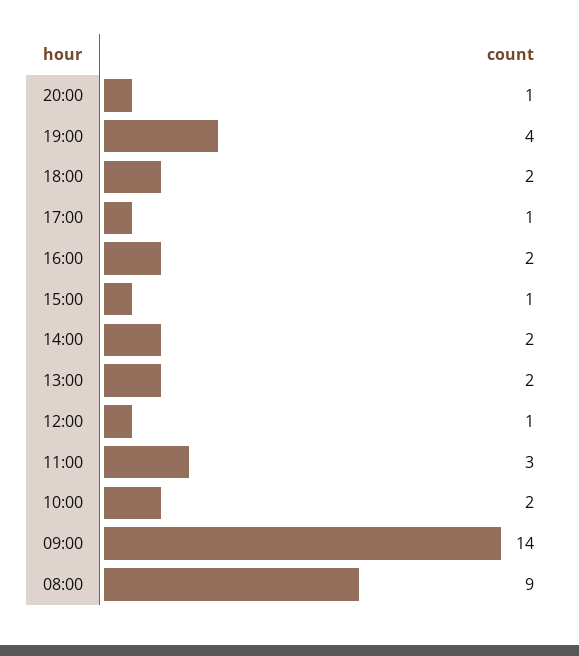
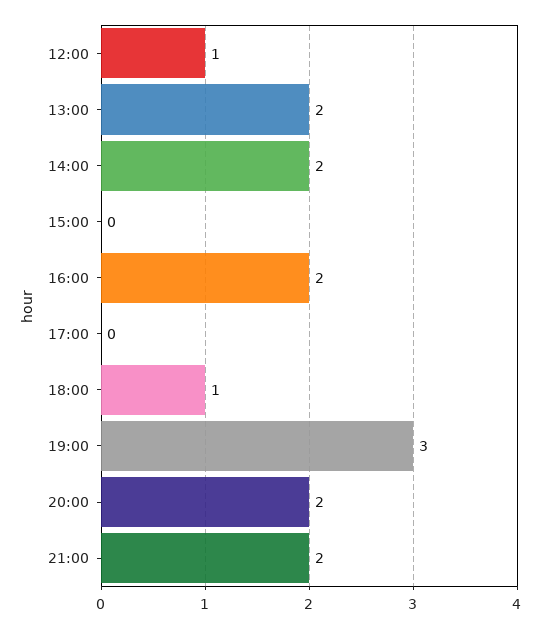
20:00: 1 -> 2
19:00: 4 -> 3
18:00: 2 -> 1
17:00: 1 -> 0
15:00: 1 -> 0
11:00: 3 -> none
10:00: 2 -> none
09:00: 14 -> none
08:00: 9 -> none
21:00: none -> 2

